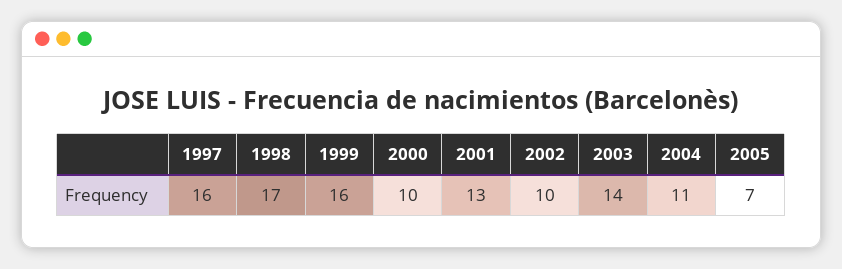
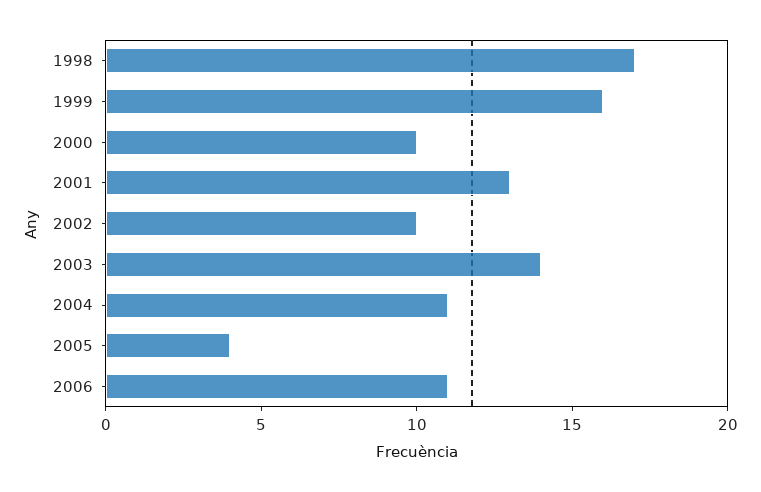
1997: 16 -> none
2005: 7 -> 4
2006: none -> 11

